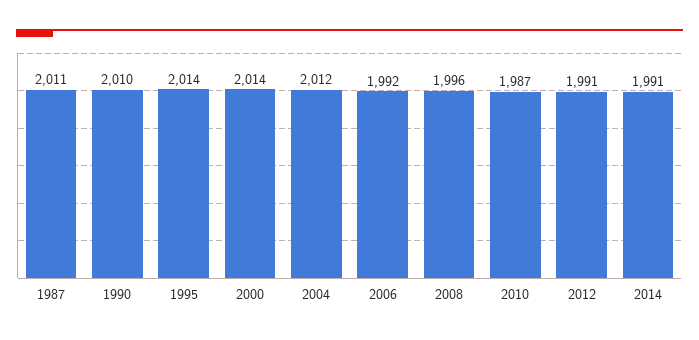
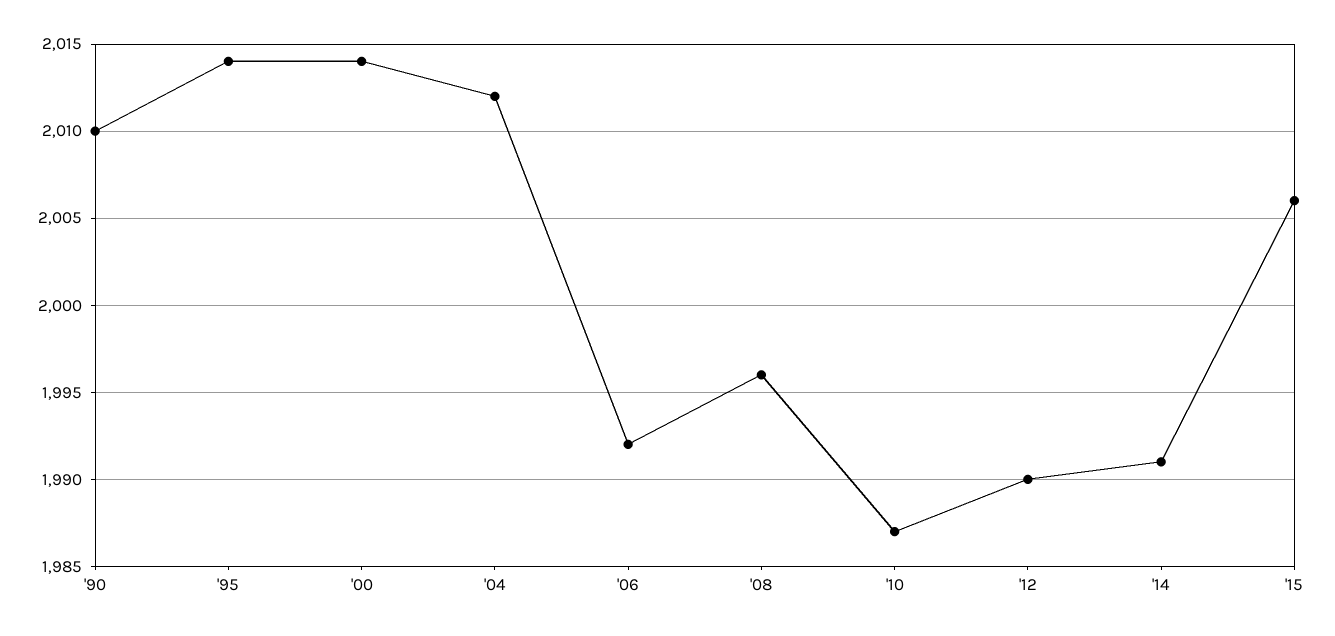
1987: 2011 -> none
2012: 1991 -> 1990
'15: none -> 2006

